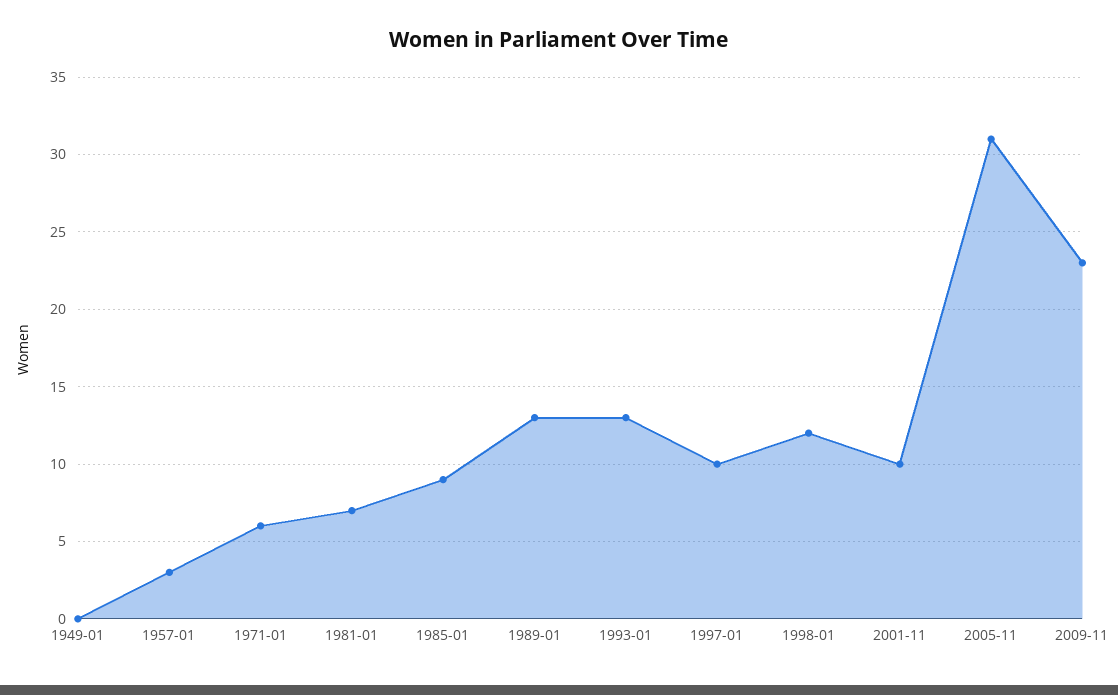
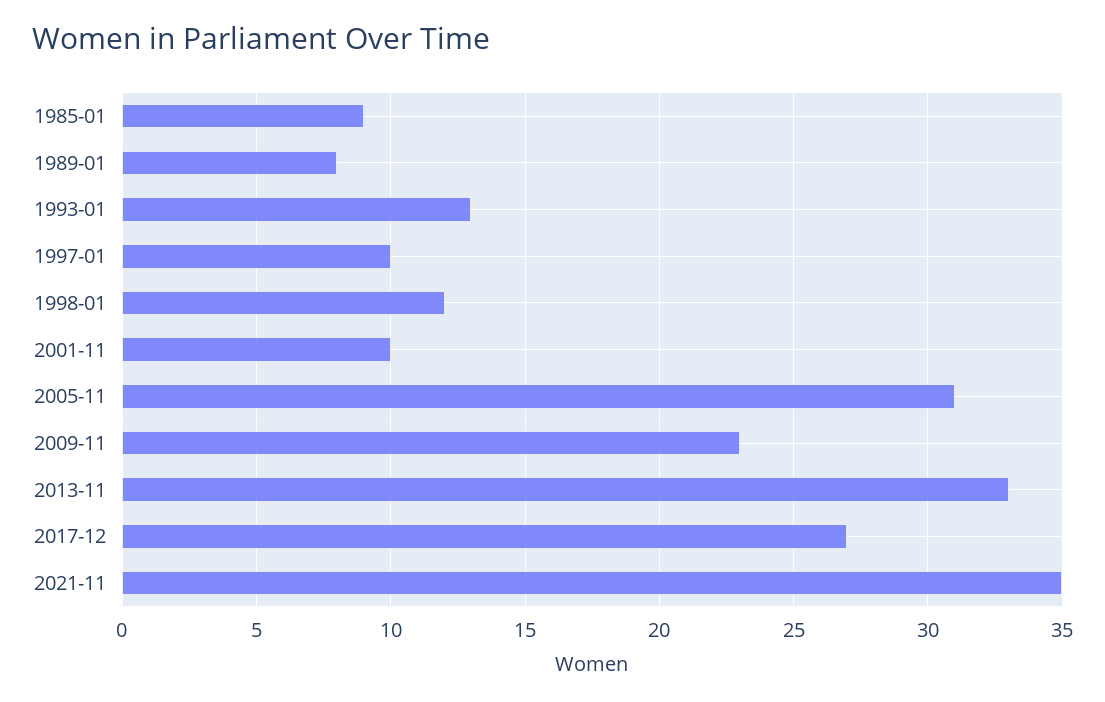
1949-01: 0 -> none
1957-01: 3 -> none
1971-01: 6 -> none
1981-01: 7 -> none
1989-01: 13 -> 8
2013-11: none -> 33
2017-12: none -> 27
2021-11: none -> 35

